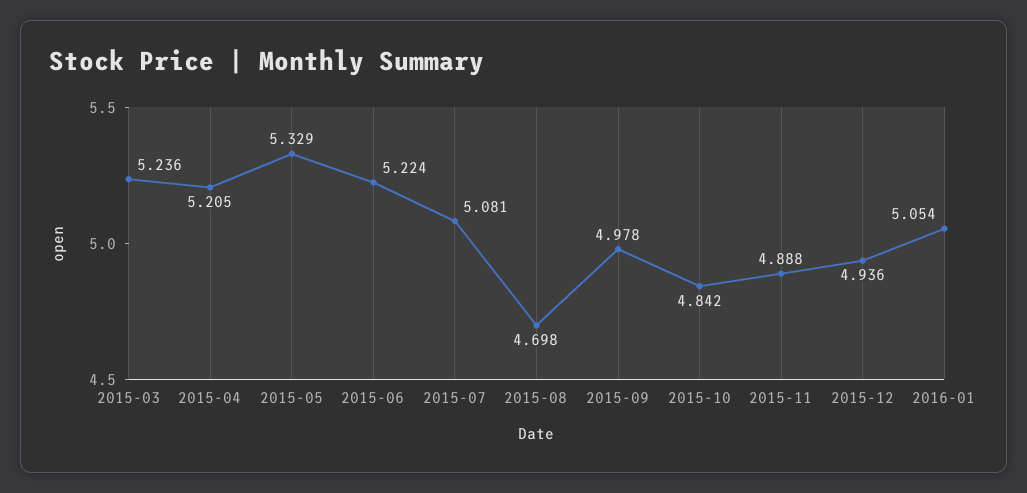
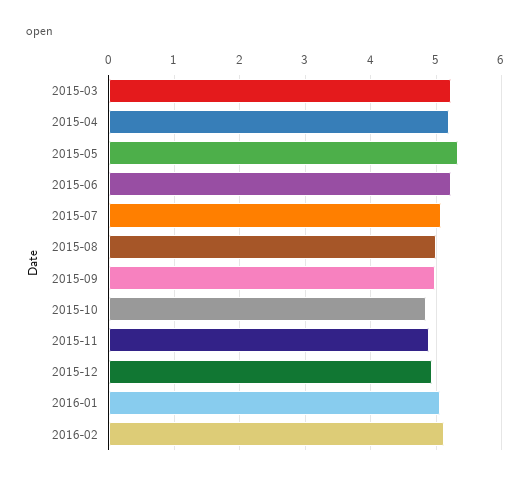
2015-08: 4.698 -> 5
2016-02: none -> 5.1

